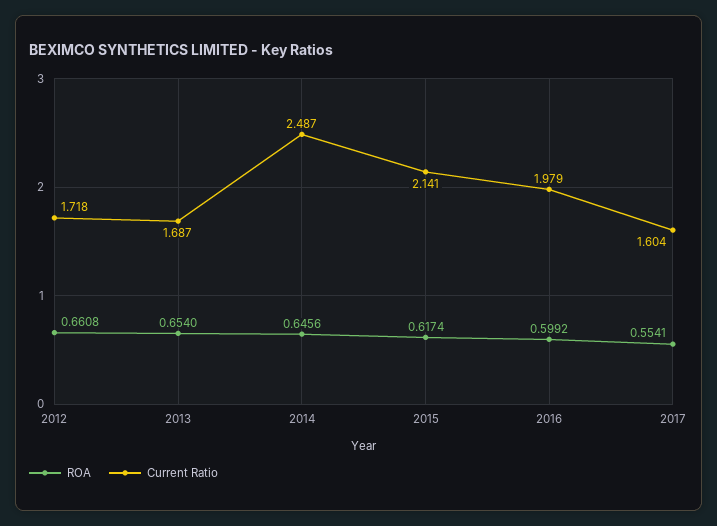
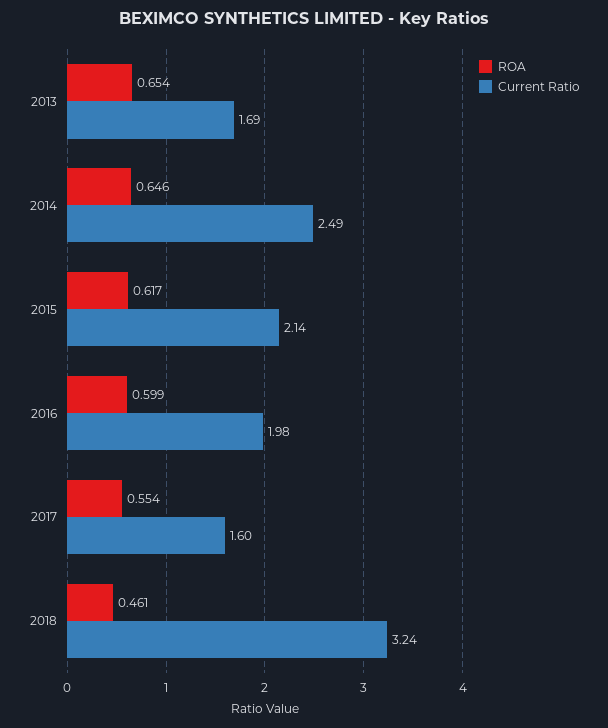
ROA, 2012: 0.6608 -> none
Current Ratio, 2012: 1.718 -> none
ROA, 2018: none -> 0.461
Current Ratio, 2018: none -> 3.24

